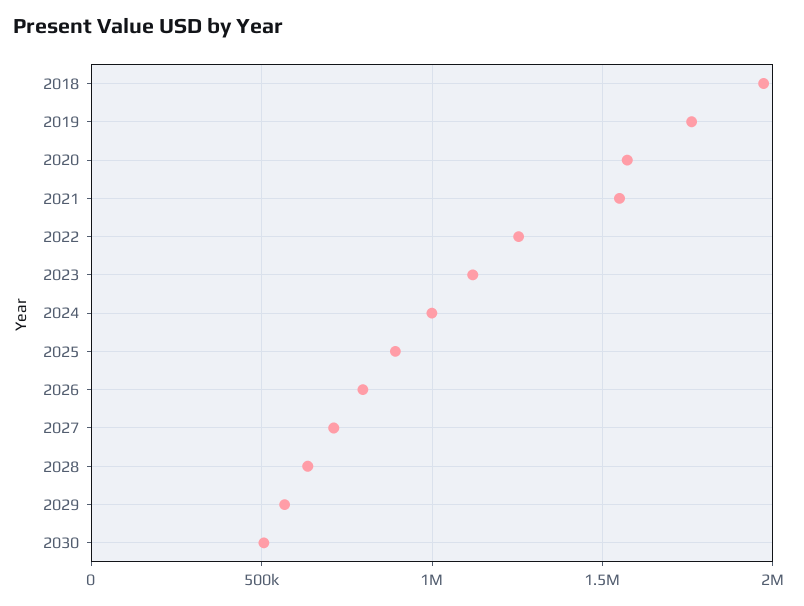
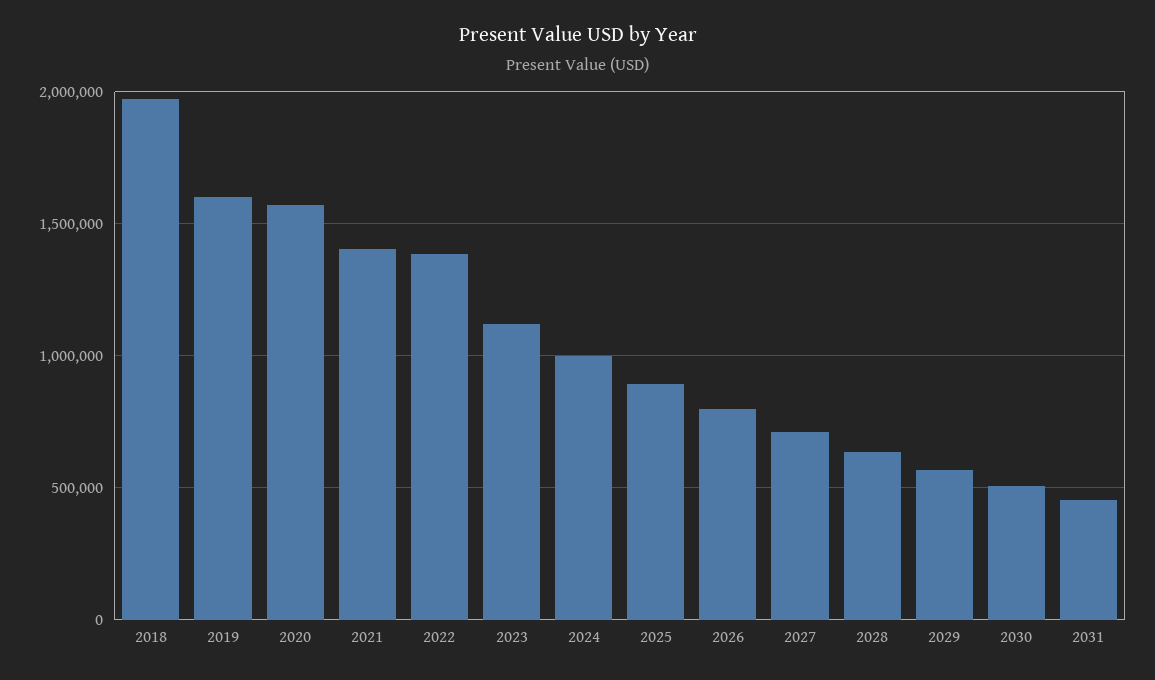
2019: 1750000 -> 1600000
2021: 1550000 -> 1400000
2022: 1250000 -> 1400000
2031: none -> 450000

